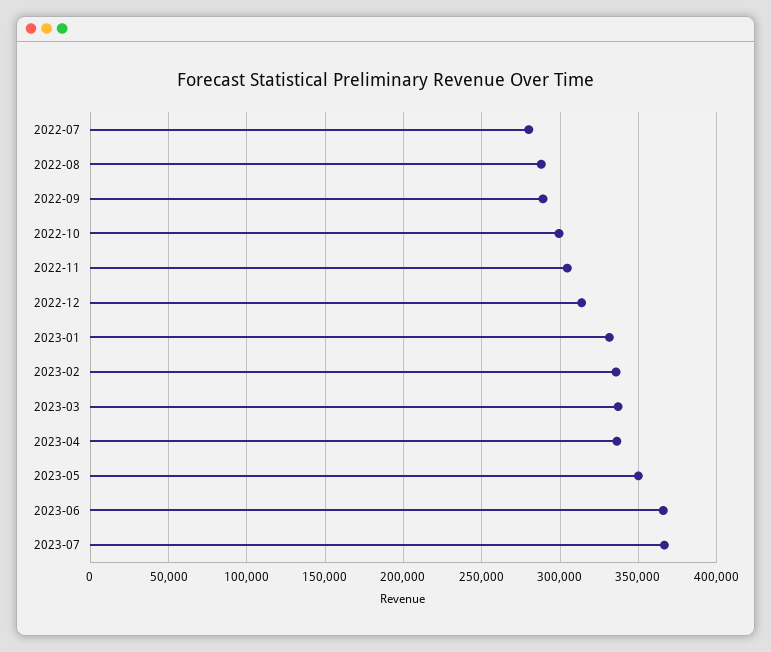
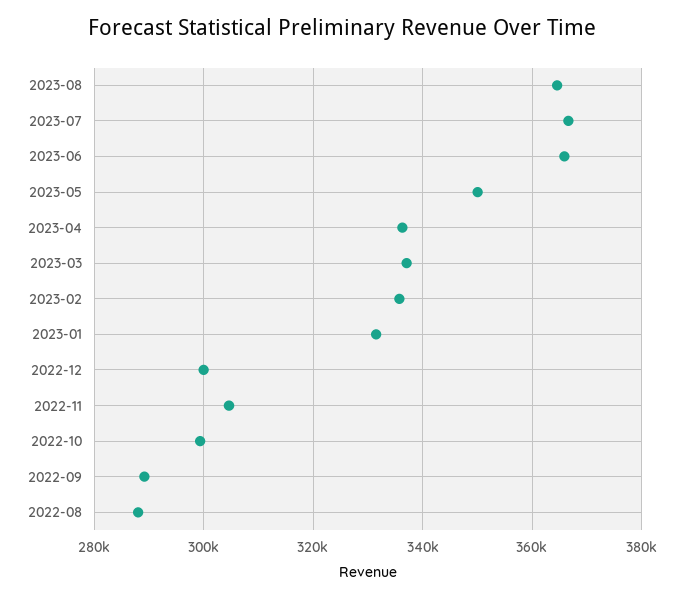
2022-07: 280000 -> none
2022-12: 315000 -> 300000
2023-08: none -> 364000

